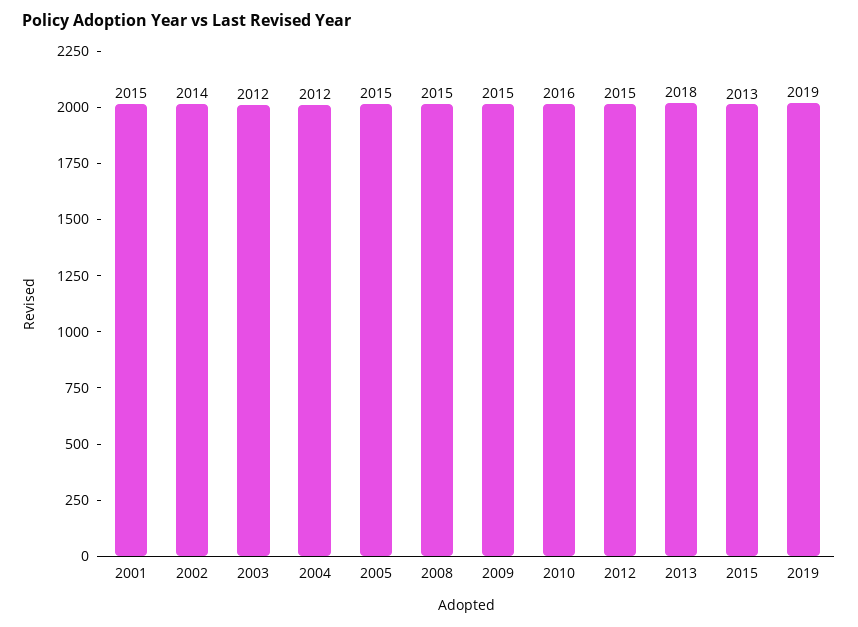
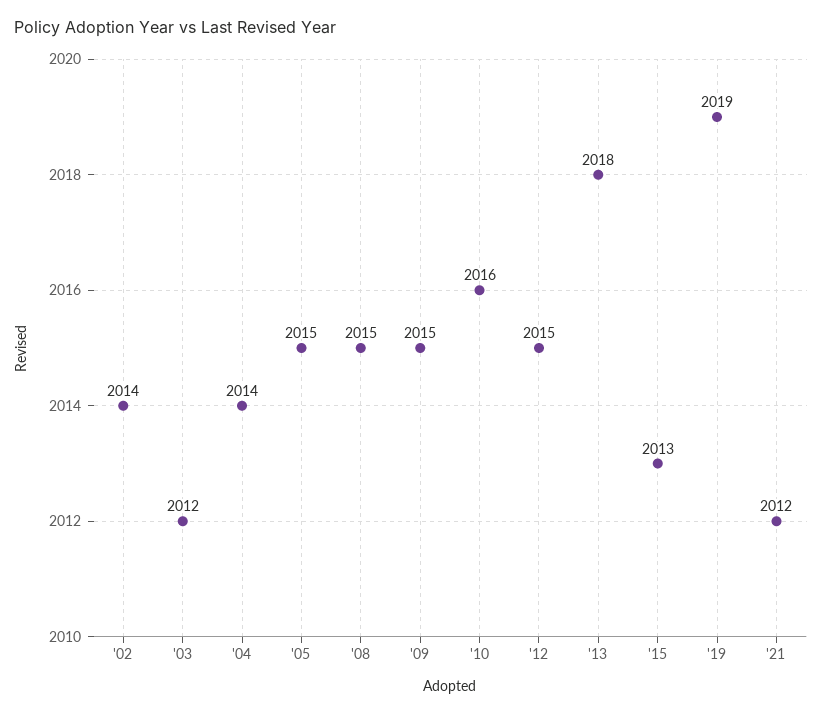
2001: 2015 -> none
2004: 2012 -> 2014
'21: none -> 2012

